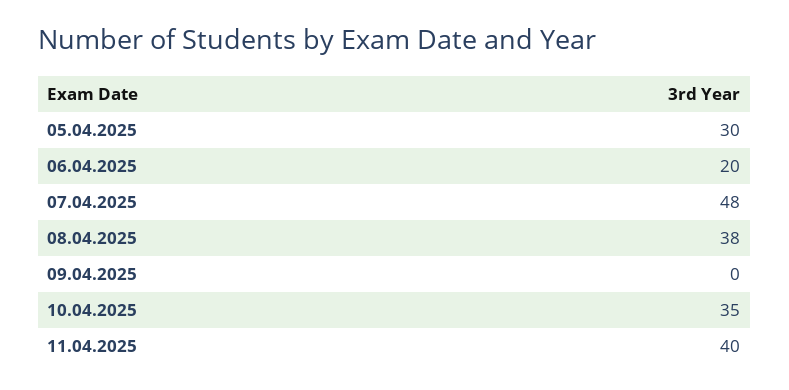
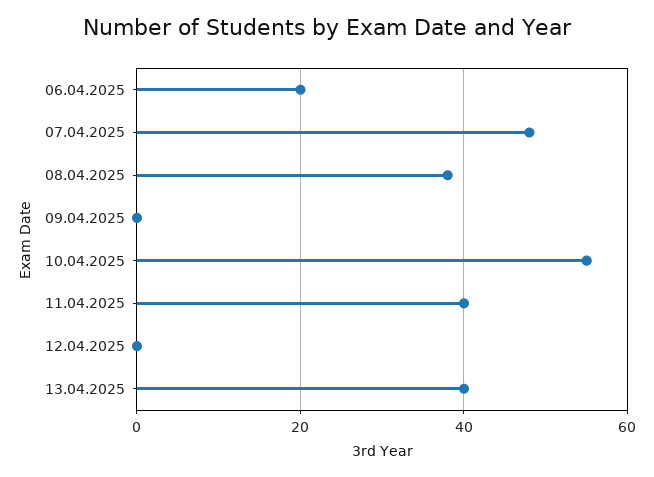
05.04.2025: 30 -> none
10.04.2025: 35 -> 55
12.04.2025: none -> 0
13.04.2025: none -> 40

